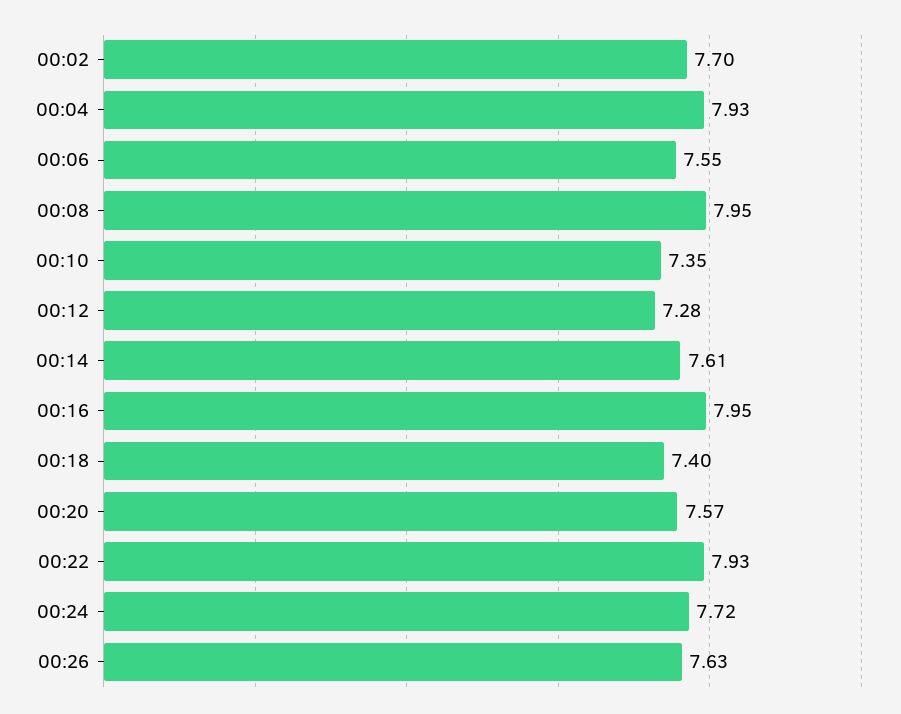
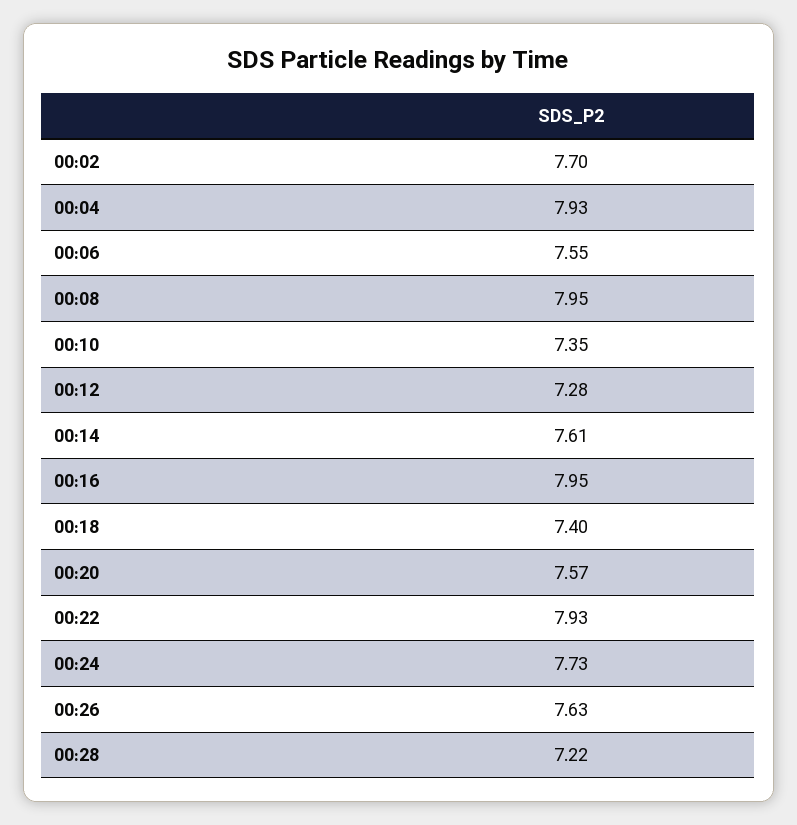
00:24: 7.72 -> 7.73
00:28: none -> 7.22

